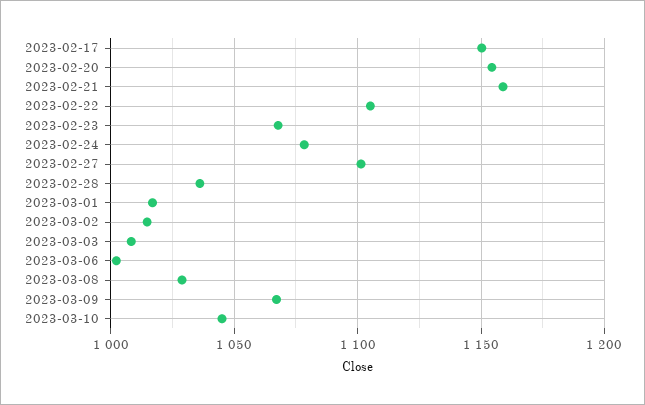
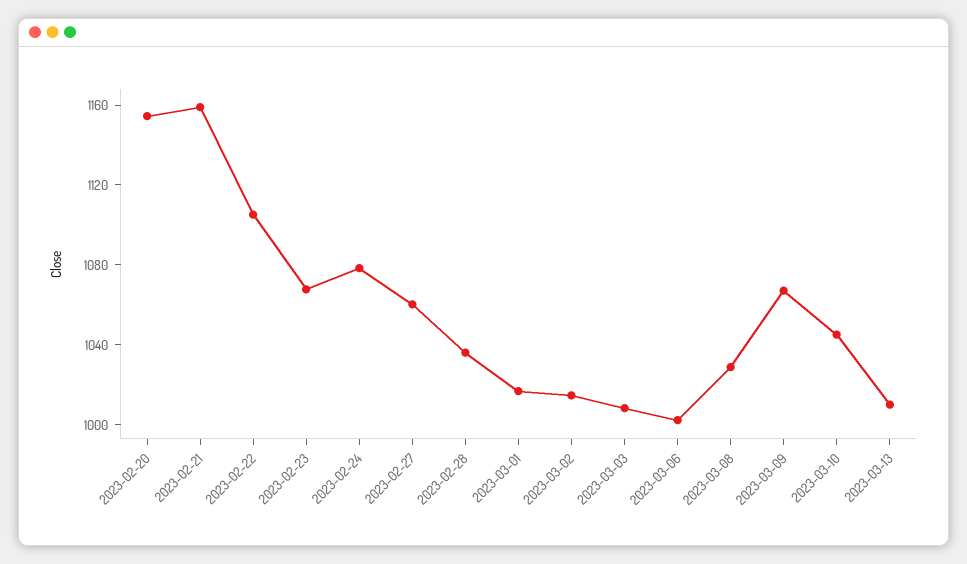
2023-02-17: 1150 -> none
2023-02-27: 1100 -> 1060
2023-03-13: none -> 1010

